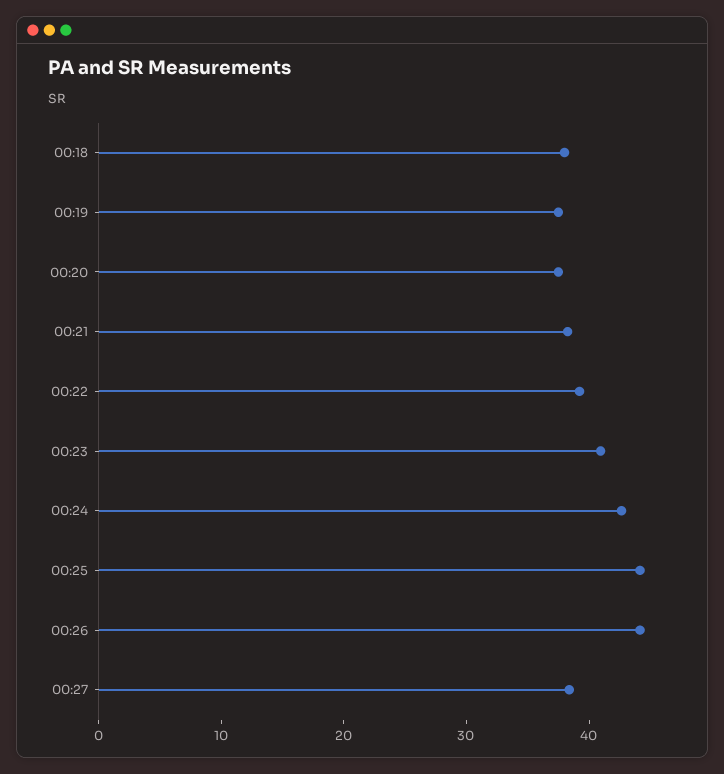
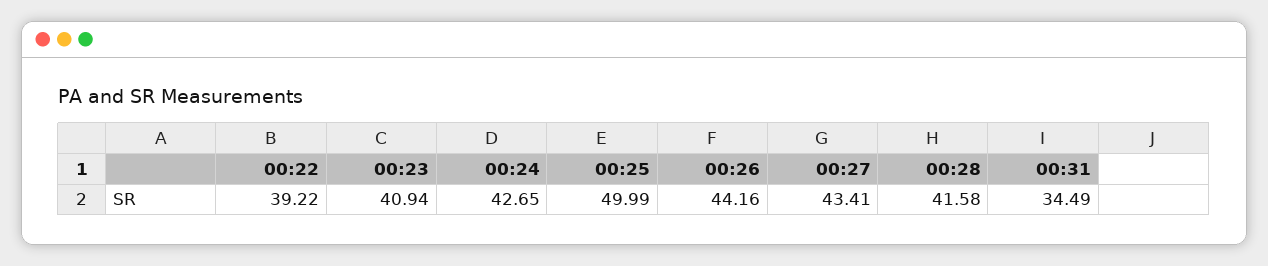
00:18: 38 -> none
00:19: 38 -> none
00:20: 38 -> none
00:21: 38 -> none
00:25: 44 -> 49.99
00:27: 38 -> 43.41
00:28: none -> 41.58
00:31: none -> 34.49

